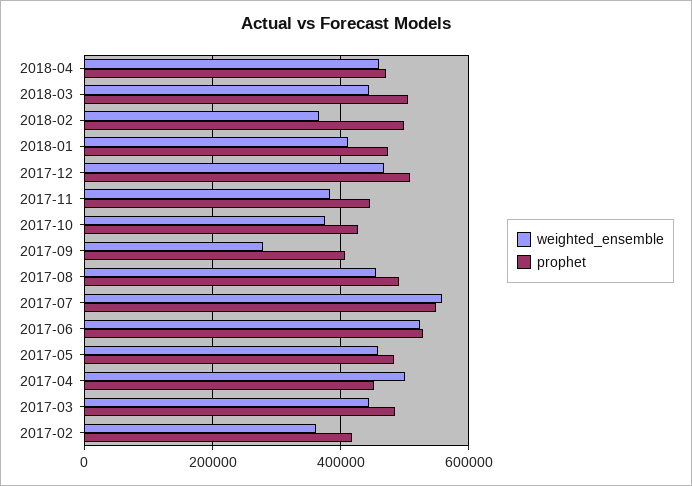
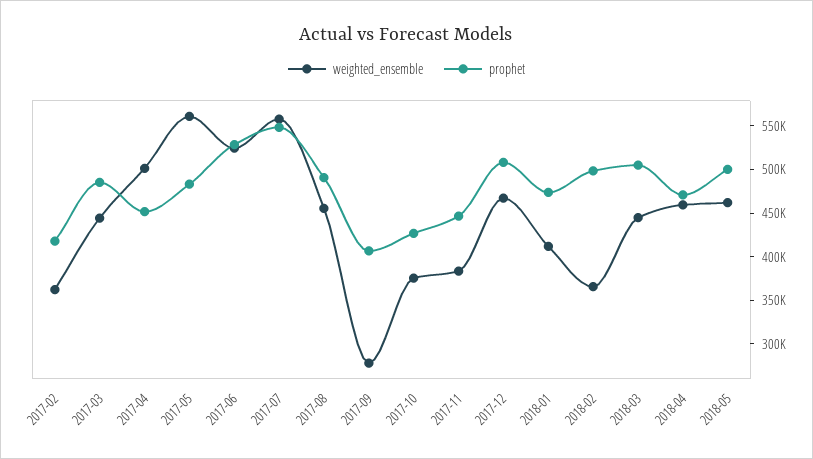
weighted_ensemble, 2017-05: 460000 -> 560000
weighted_ensemble, 2018-05: none -> 460000
prophet, 2018-05: none -> 500000

